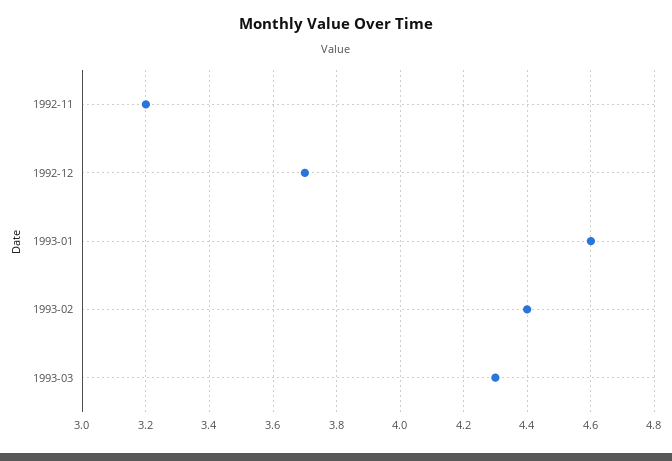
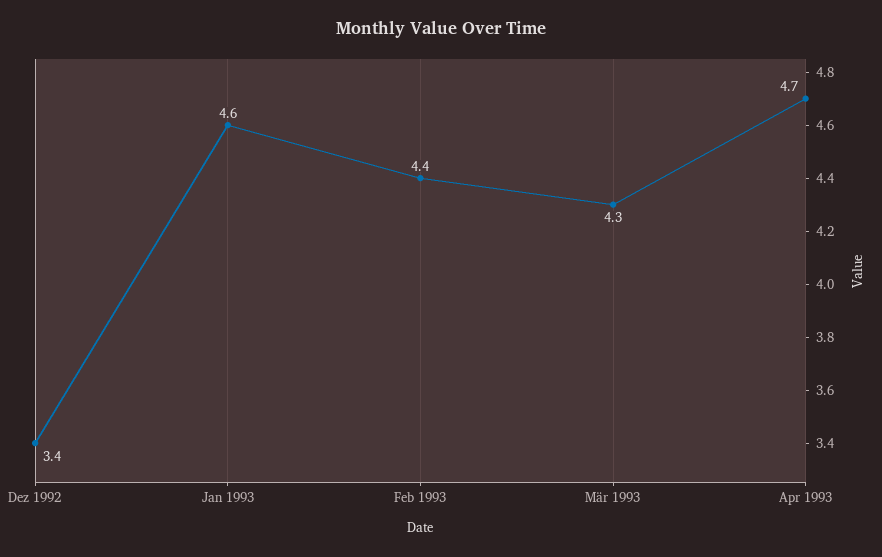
1992-11: 3.2 -> none
1992-12: 3.7 -> 3.4
Apr 1993: none -> 4.7

